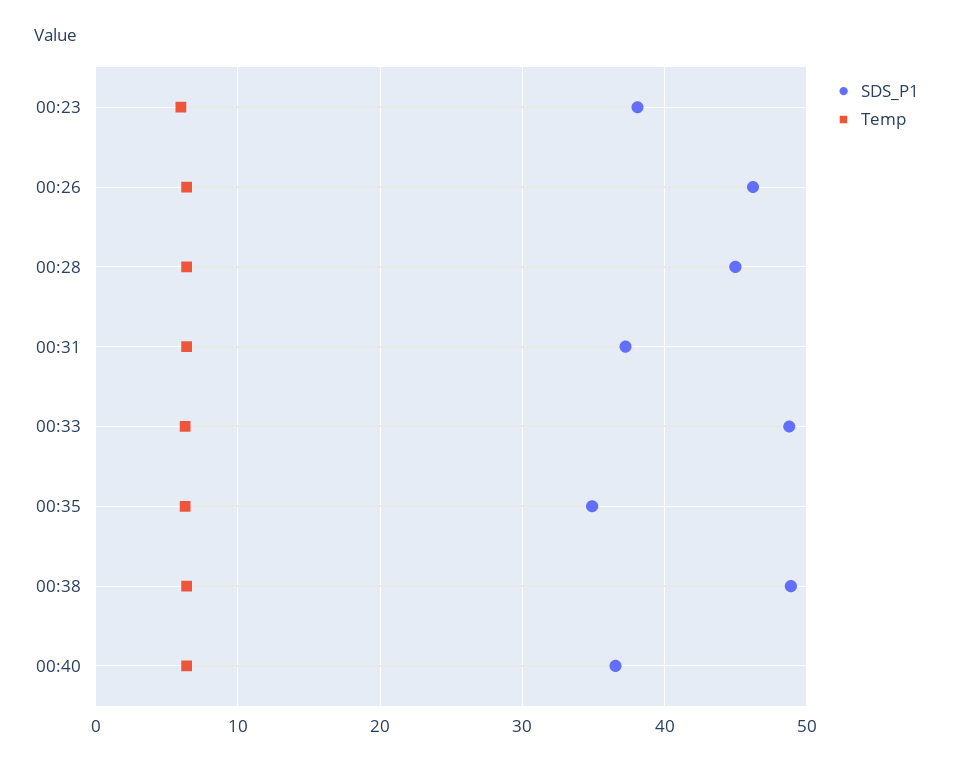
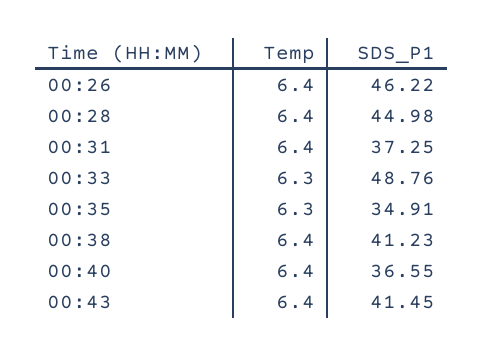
SDS_P1, 00:23: 38 -> none
Temp, 00:23: 6 -> none
SDS_P1, 00:38: 49 -> 41.23
Temp, 00:43: none -> 6.4
SDS_P1, 00:43: none -> 41.45

